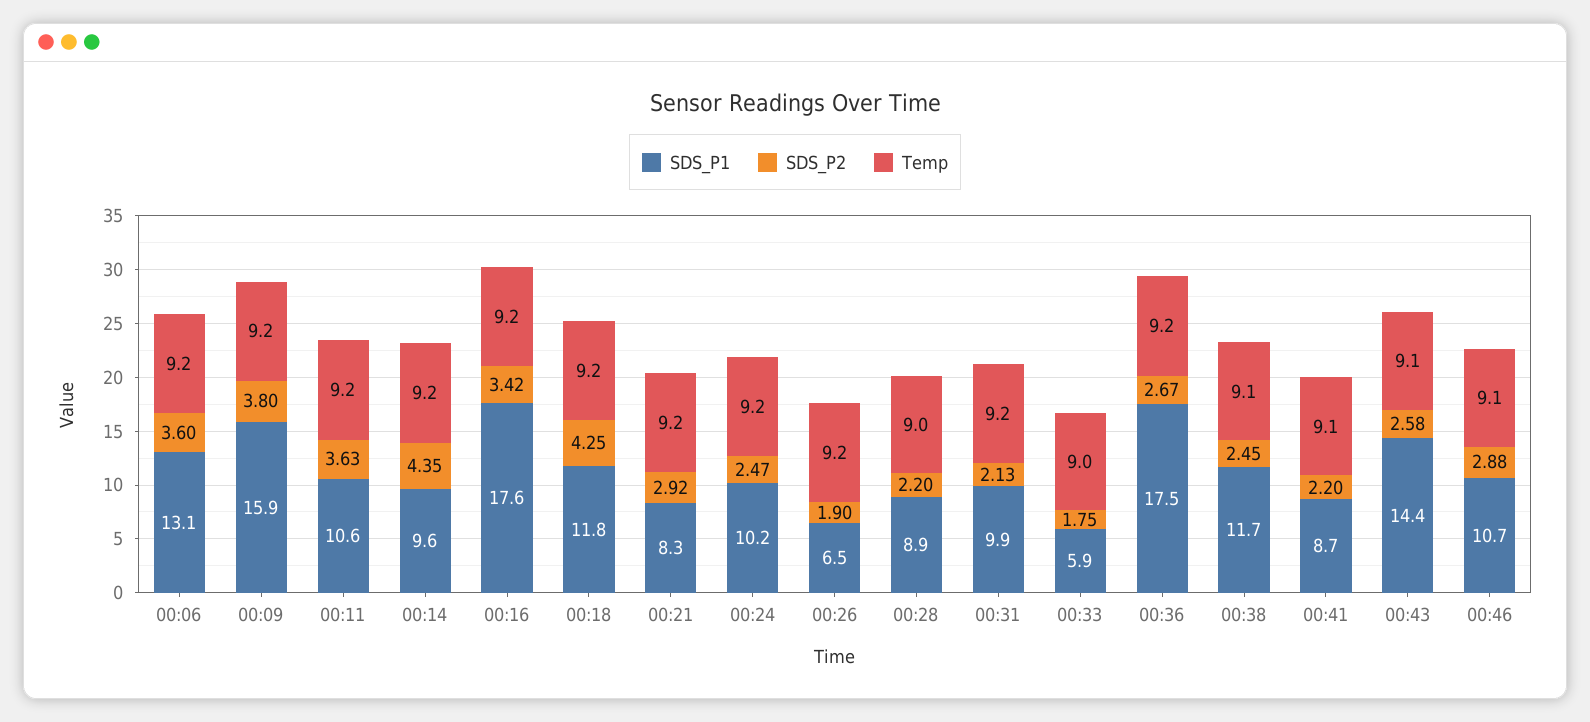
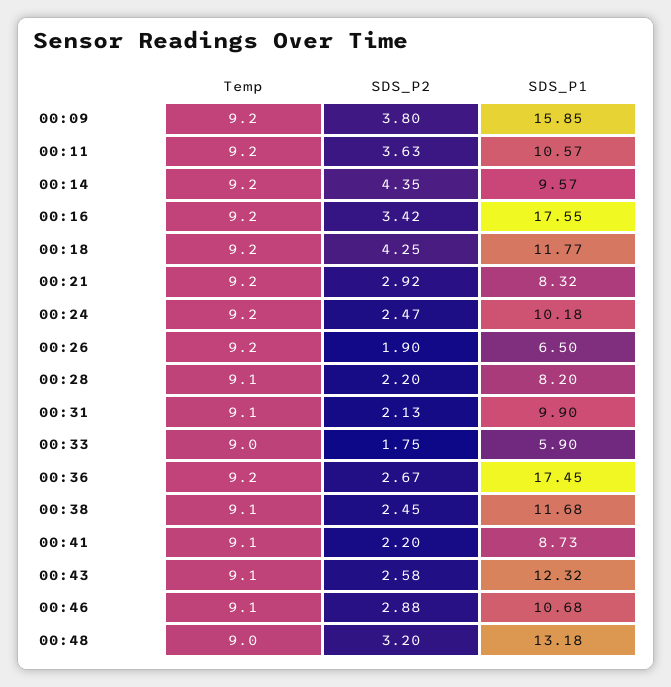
SDS_P1, 00:06: 13.1 -> none
SDS_P2, 00:06: 3.6 -> none
Temp, 00:06: 9.2 -> none
SDS_P1, 00:28: 8.9 -> 8.2
Temp, 00:28: 9 -> 9.1
Temp, 00:31: 9.2 -> 9.1
SDS_P1, 00:43: 14.4 -> 12.32
Temp, 00:48: none -> 9
SDS_P2, 00:48: none -> 3.2
SDS_P1, 00:48: none -> 13.18

